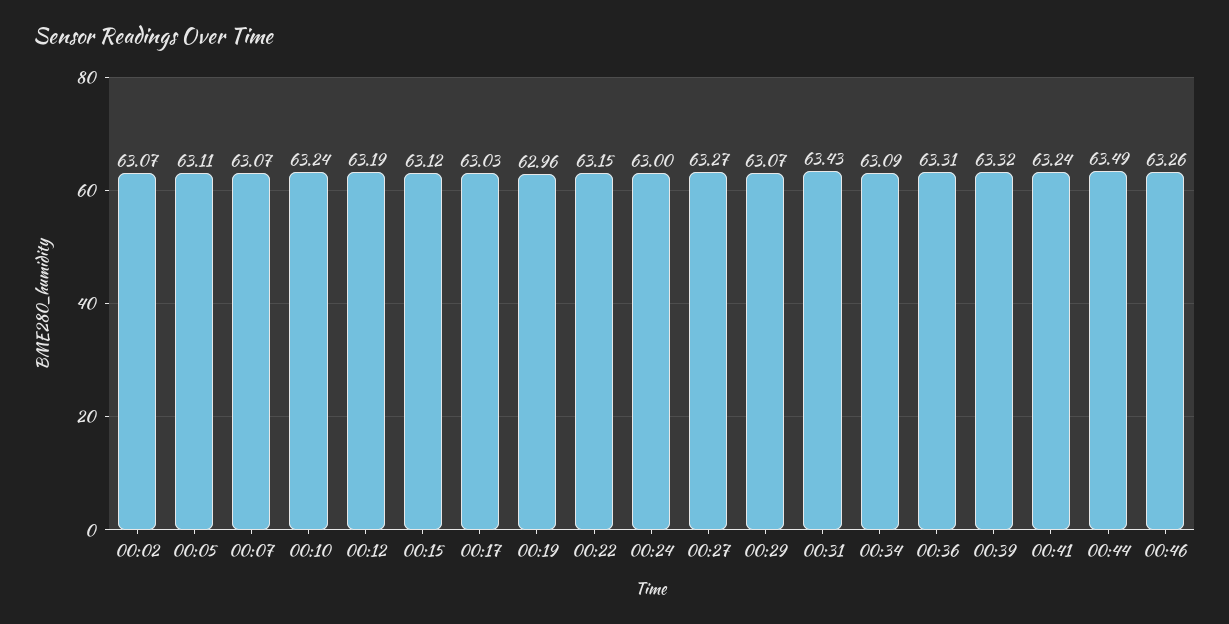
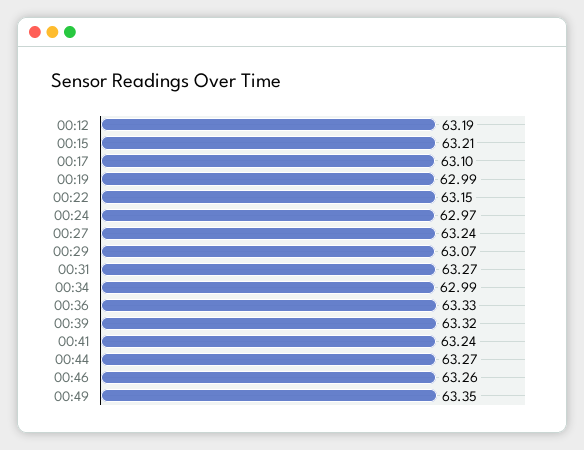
00:02: 63.07 -> none
00:05: 63.11 -> none
00:07: 63.07 -> none
00:10: 63.24 -> none
00:15: 63.12 -> 63.21
00:17: 63.03 -> 63.1
00:19: 62.96 -> 62.99
00:24: 63 -> 62.97
00:27: 63.27 -> 63.24
00:31: 63.43 -> 63.27
00:34: 63.09 -> 62.99
00:36: 63.31 -> 63.33
00:44: 63.49 -> 63.27
00:49: none -> 63.35

